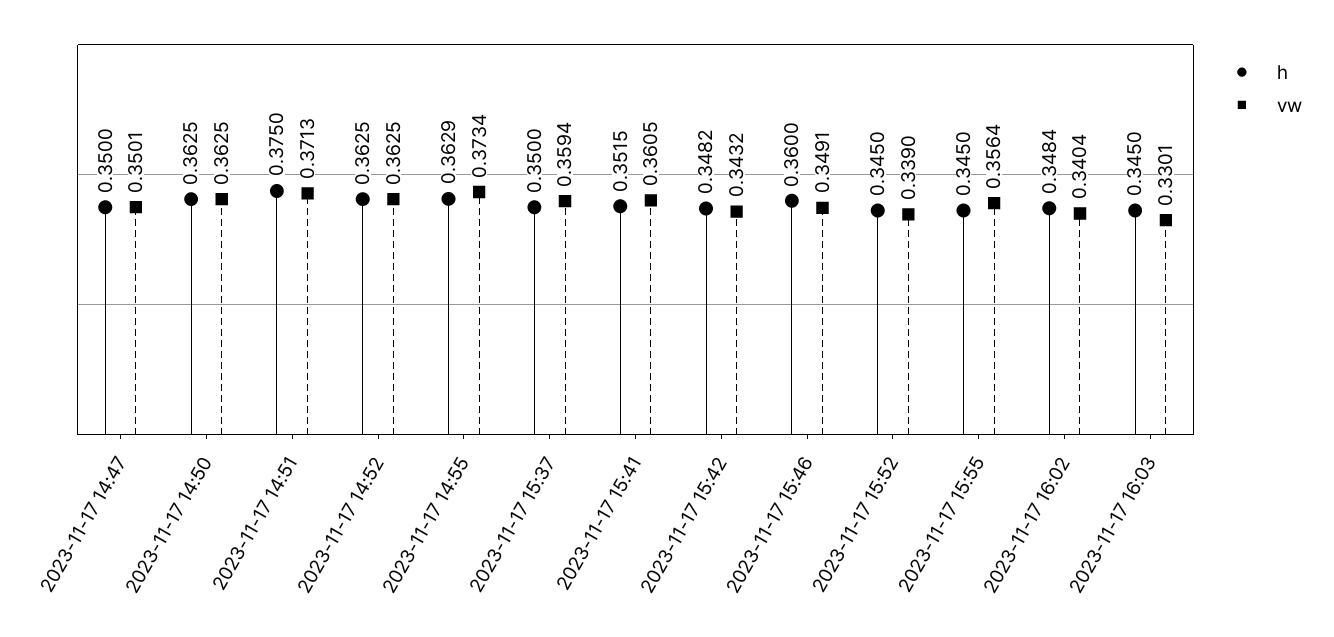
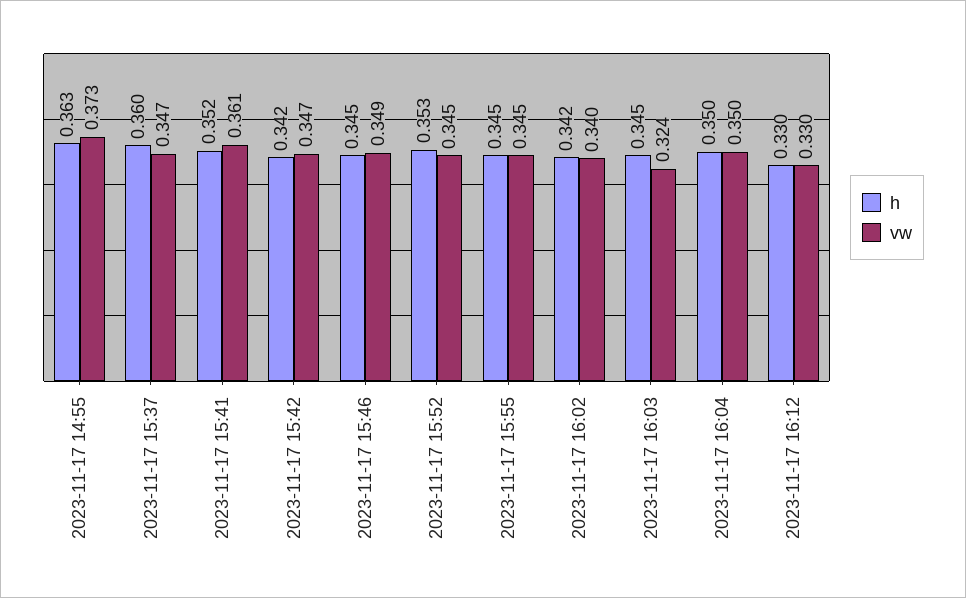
h, 2023-11-17 14:47: 0.35 -> none
vw, 2023-11-17 14:47: 0.3501 -> none
h, 2023-11-17 14:50: 0.3625 -> none
vw, 2023-11-17 14:50: 0.3625 -> none
h, 2023-11-17 14:51: 0.375 -> none
vw, 2023-11-17 14:51: 0.3713 -> none
h, 2023-11-17 14:52: 0.3625 -> none
vw, 2023-11-17 14:52: 0.3625 -> none
h, 2023-11-17 15:37: 0.35 -> 0.36
vw, 2023-11-17 15:37: 0.3594 -> 0.347
h, 2023-11-17 15:42: 0.3482 -> 0.342
vw, 2023-11-17 15:42: 0.3432 -> 0.347
h, 2023-11-17 15:46: 0.36 -> 0.345
h, 2023-11-17 15:52: 0.345 -> 0.353
vw, 2023-11-17 15:52: 0.339 -> 0.345
vw, 2023-11-17 15:55: 0.3564 -> 0.345
h, 2023-11-17 16:02: 0.3484 -> 0.342
vw, 2023-11-17 16:03: 0.3301 -> 0.324
h, 2023-11-17 16:04: none -> 0.35
vw, 2023-11-17 16:04: none -> 0.35
h, 2023-11-17 16:12: none -> 0.33
vw, 2023-11-17 16:12: none -> 0.33

